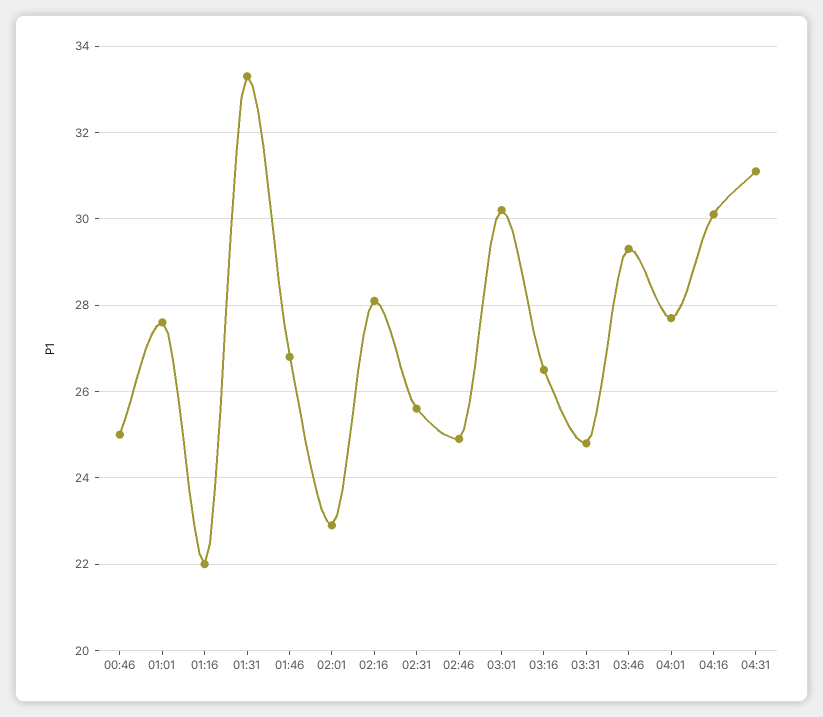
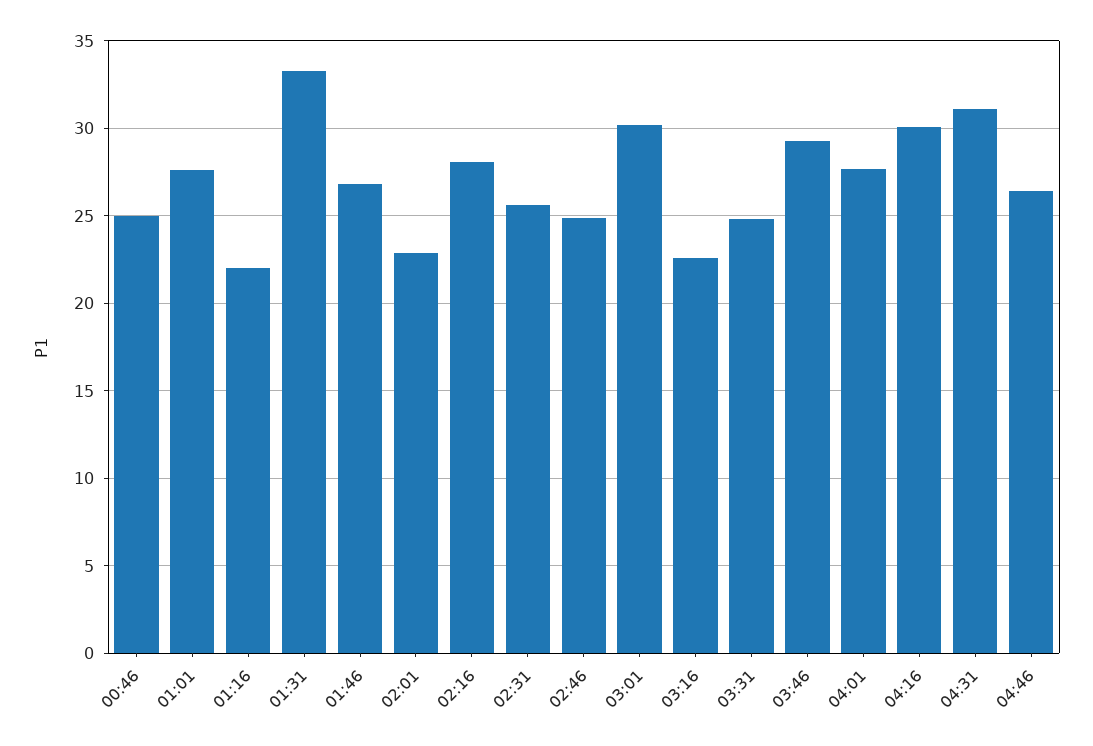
03:16: 26.5 -> 22.5
04:46: none -> 26.5

